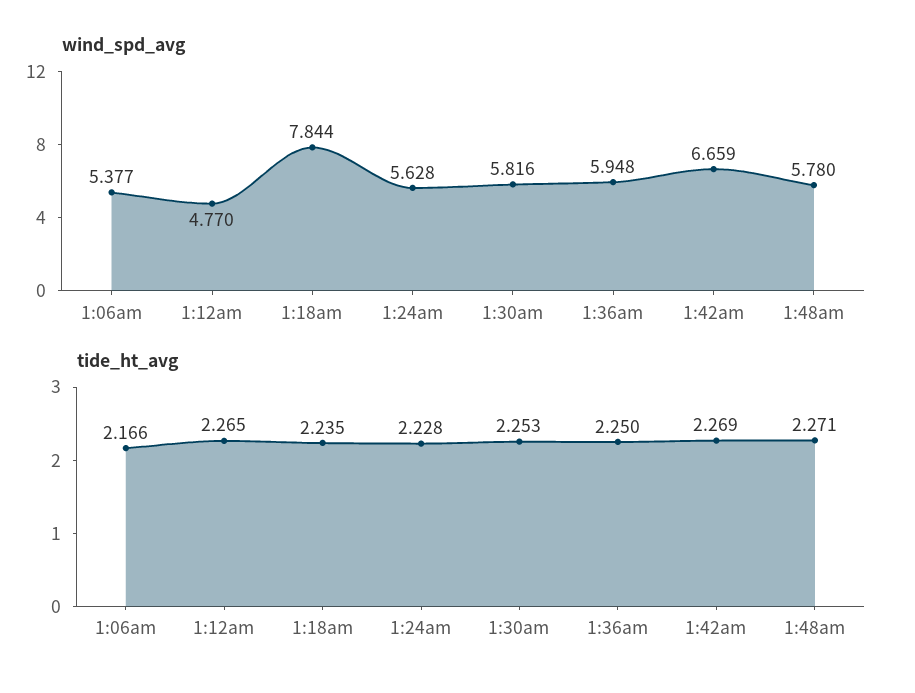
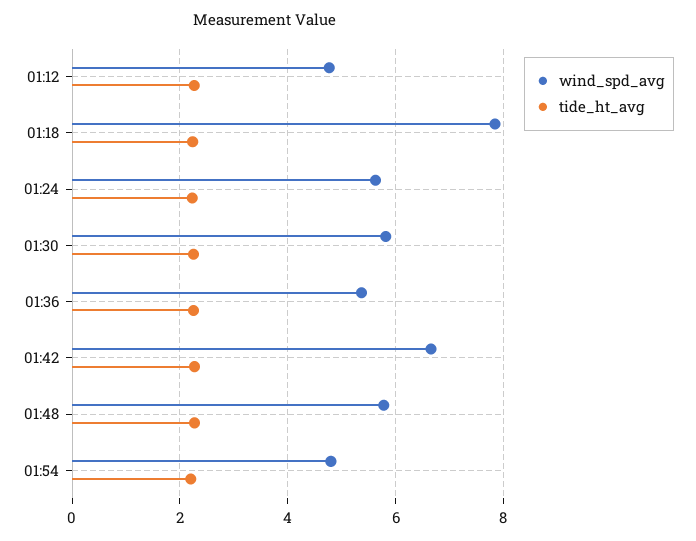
wind_spd_avg, 1:06am: 5.377 -> none
wind_spd_avg, 1:36am: 5.948 -> 5.4
tide_ht_avg, 1:06am: 2.166 -> none
wind_spd_avg, 01:54: none -> 4.8
tide_ht_avg, 01:54: none -> 2.2

